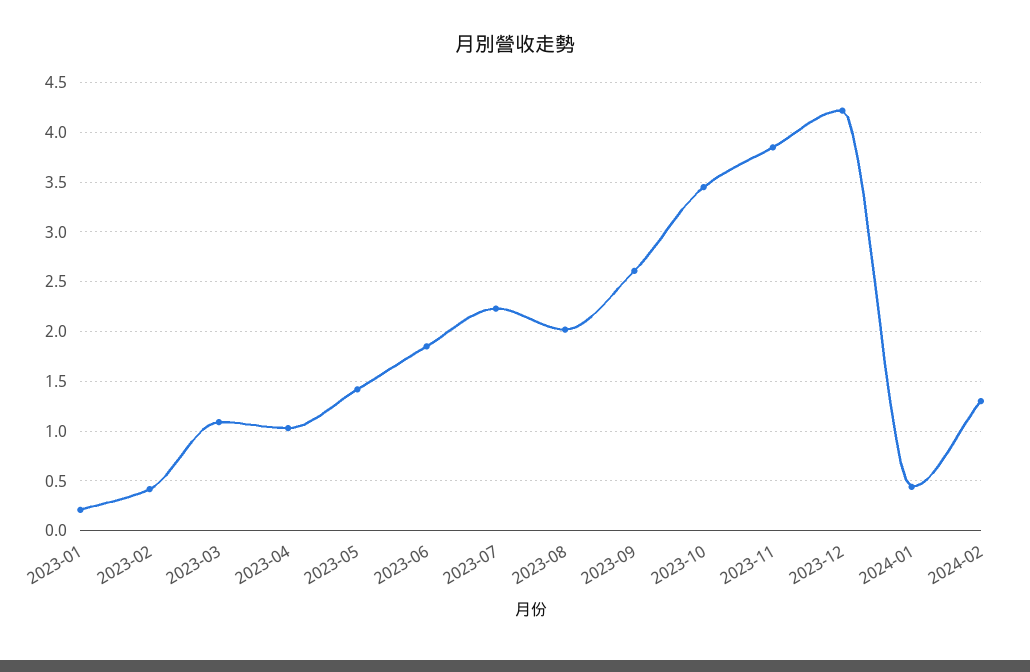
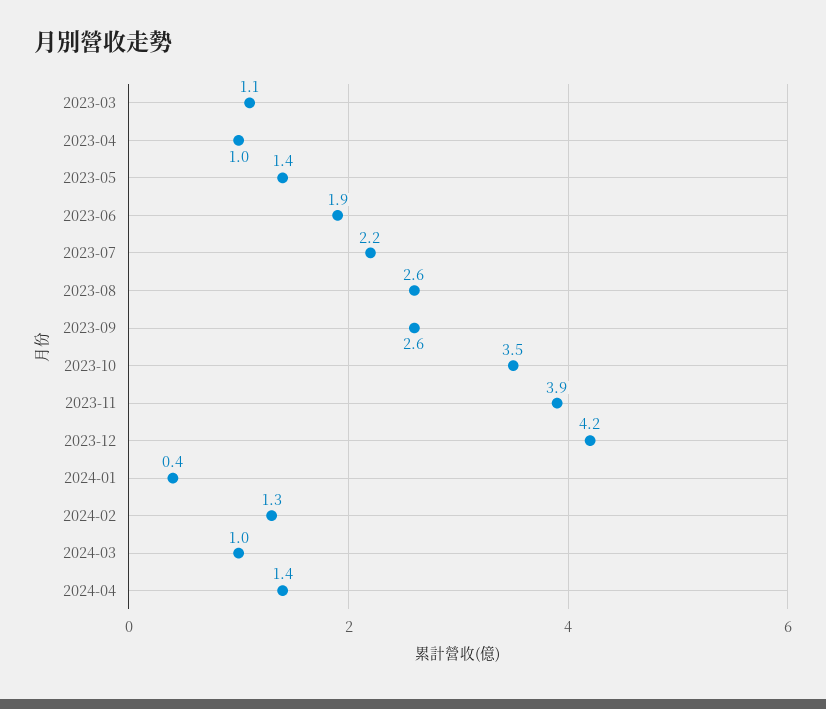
2023-01: 0.2 -> none
2023-02: 0.4 -> none
2023-08: 2 -> 2.6
2024-03: none -> 1
2024-04: none -> 1.4

